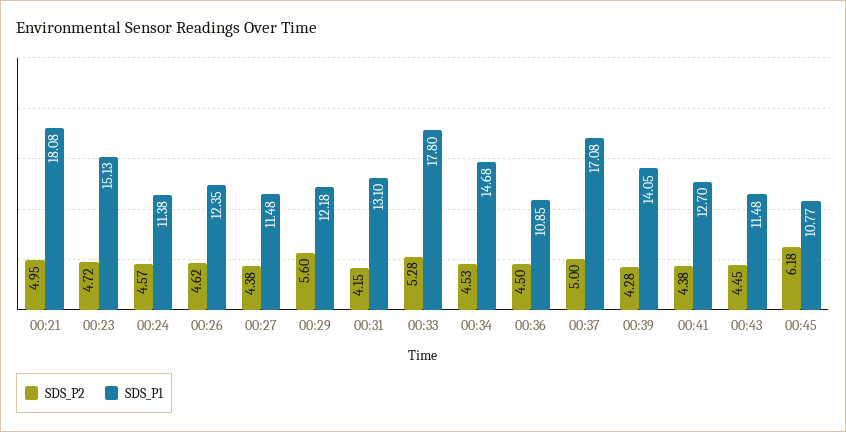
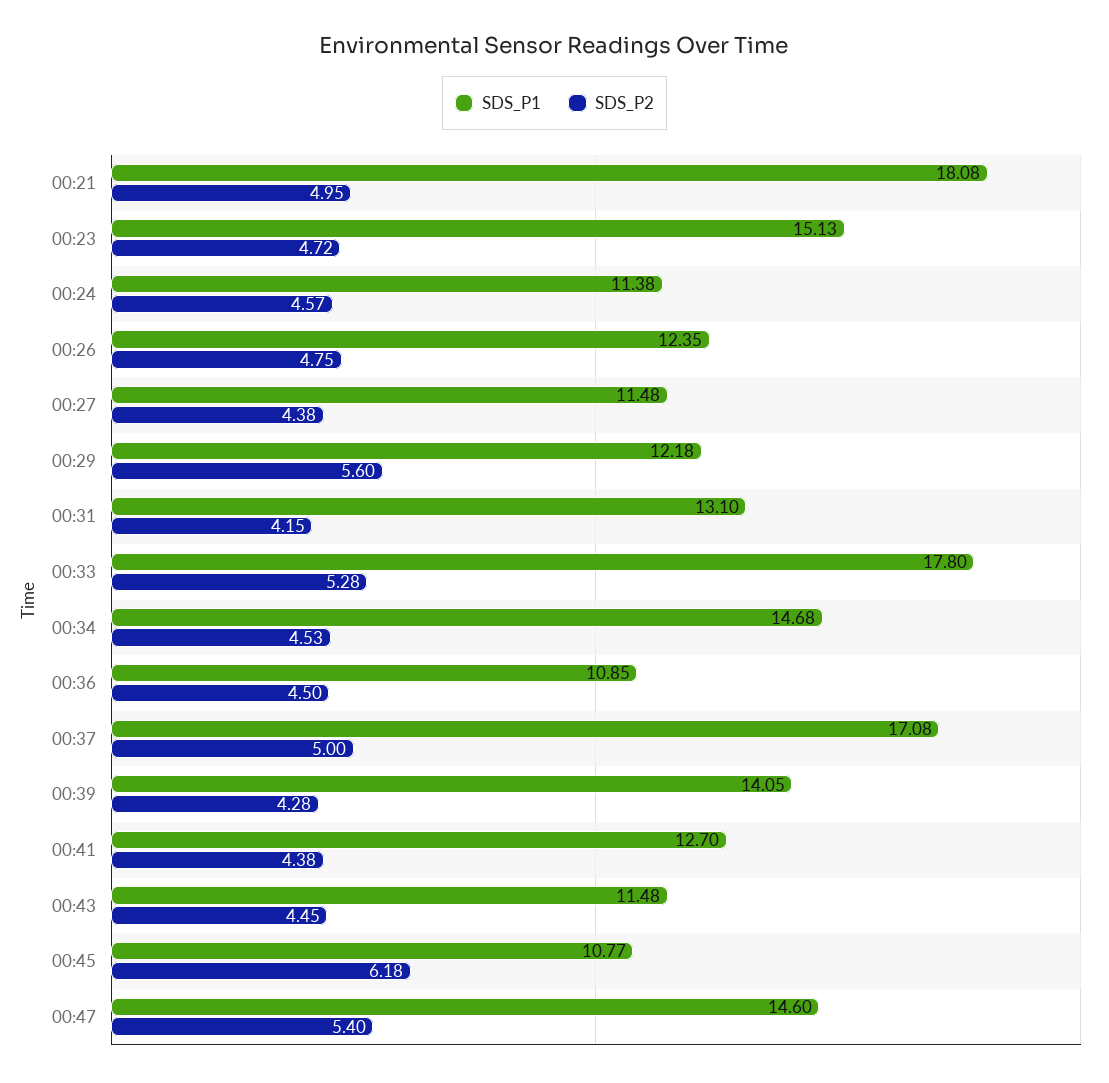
SDS_P2, 00:26: 4.62 -> 4.75
SDS_P1, 00:47: none -> 14.6
SDS_P2, 00:47: none -> 5.4

